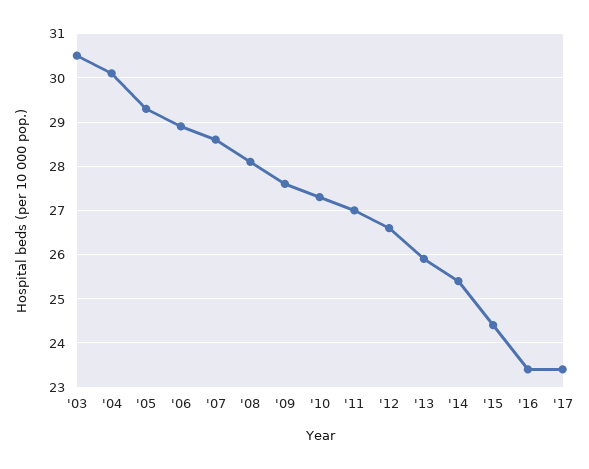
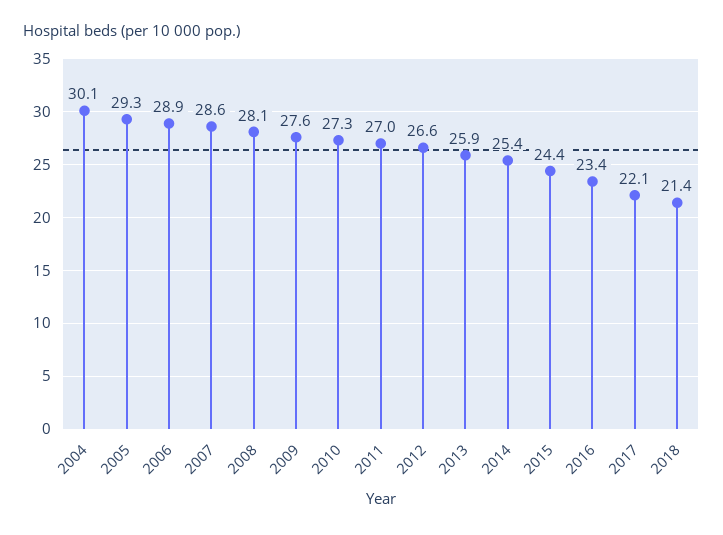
'03: 30.5 -> none
'17: 23.5 -> 22.1
2018: none -> 21.4

